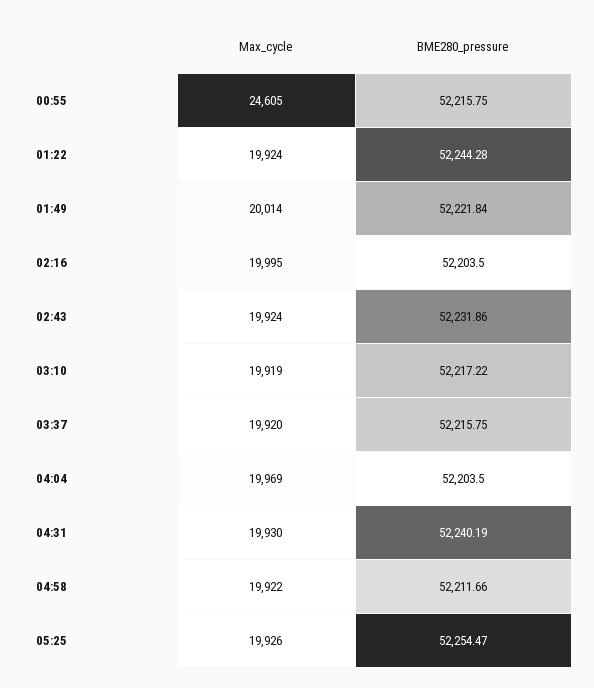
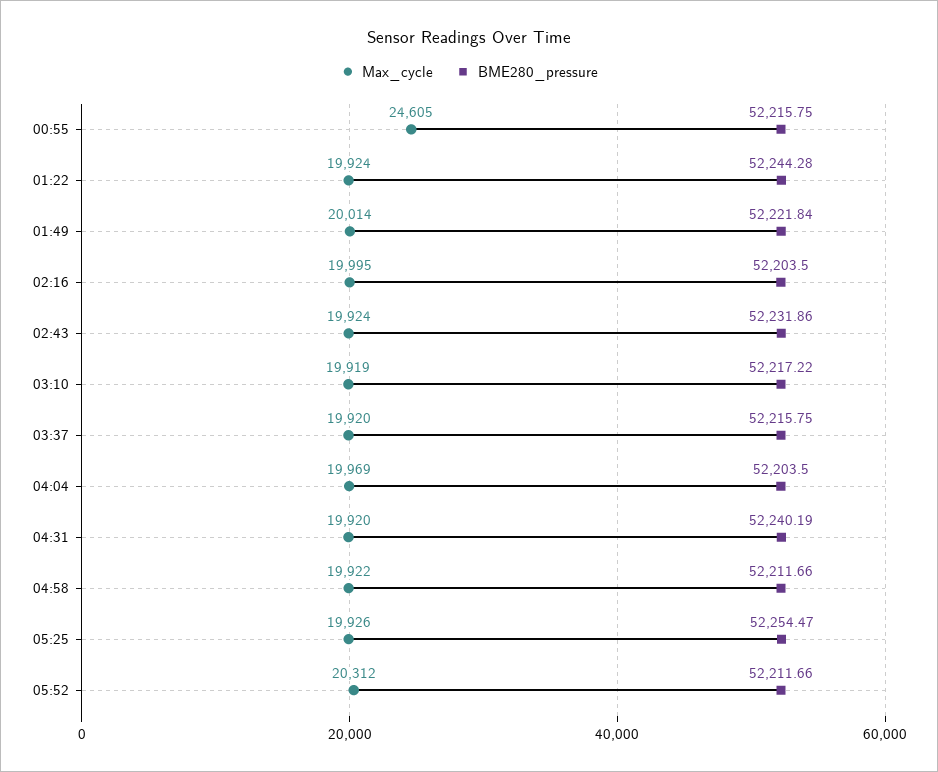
Max_cycle, 04:31: 19930 -> 19920
Max_cycle, 05:52: none -> 20312
BME280_pressure, 05:52: none -> 52211.66

